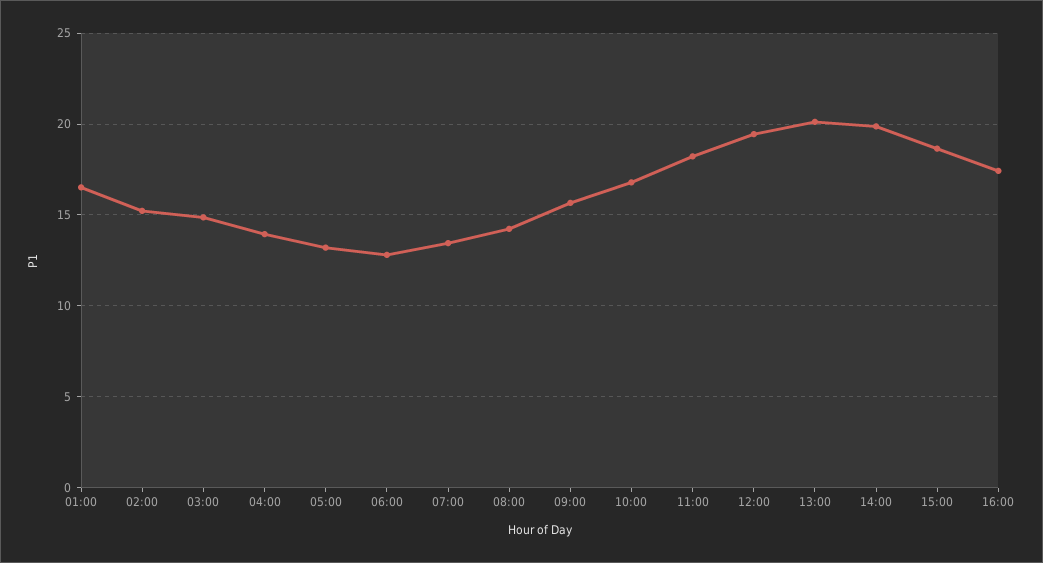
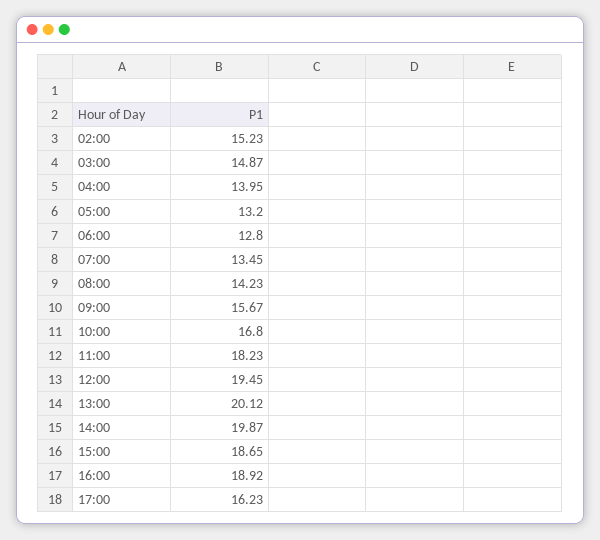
01:00: 16.5 -> none
16:00: 17.5 -> 18.92
17:00: none -> 16.23

